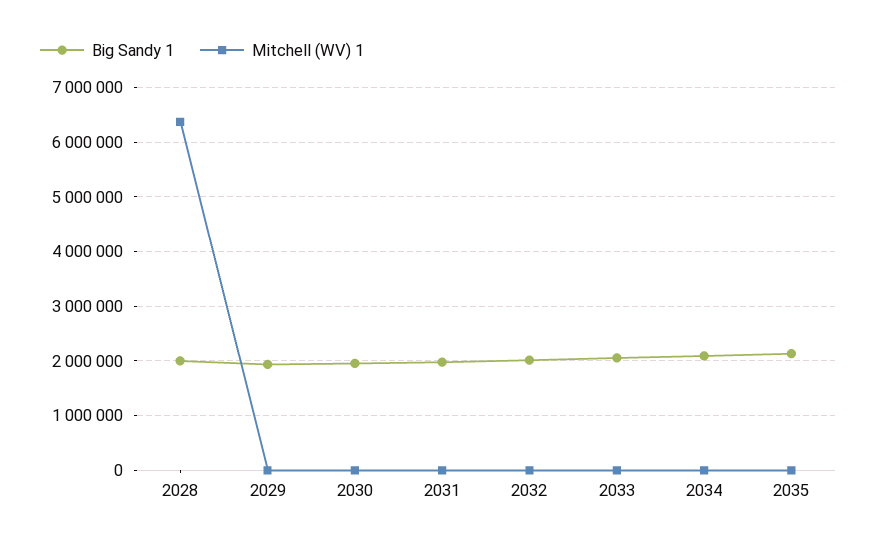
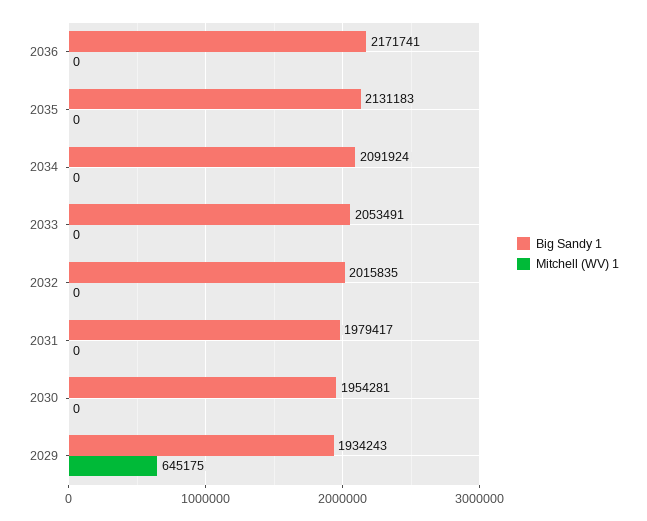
Big Sandy 1, 2028: 2000000 -> none
Mitchell (WV) 1, 2028: 6400000 -> none
Mitchell (WV) 1, 2029: 0 -> 645175
Big Sandy 1, 2036: none -> 2171741
Mitchell (WV) 1, 2036: none -> 0

